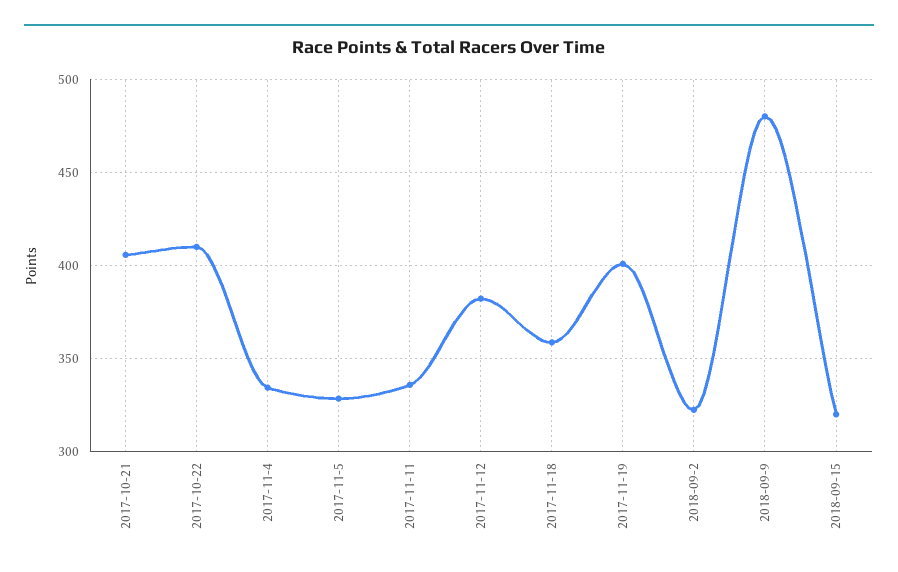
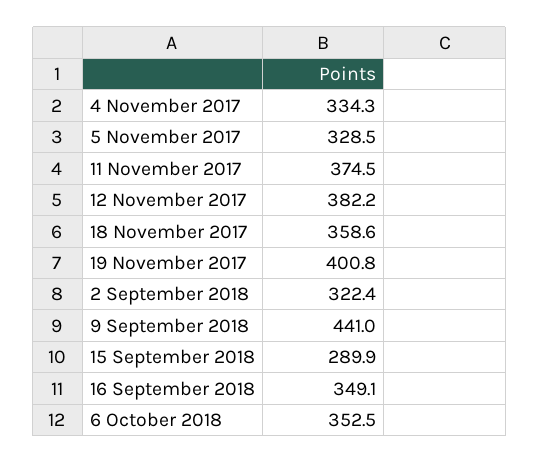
2017-10-21: 405 -> none
2017-10-22: 410 -> none
2017-11-11: 335 -> 374.5
2018-09-9: 480 -> 441
2018-09-15: 320 -> 289.9
16 September 2018: none -> 349.1
6 October 2018: none -> 352.5

